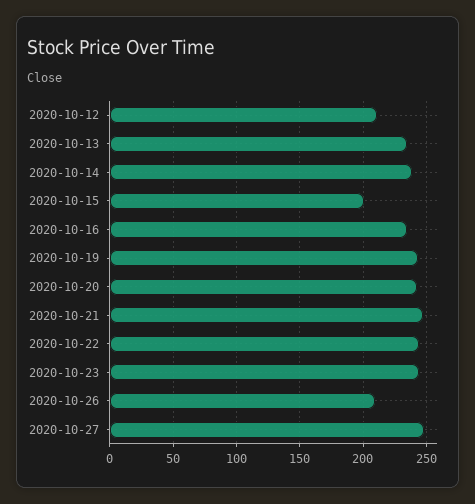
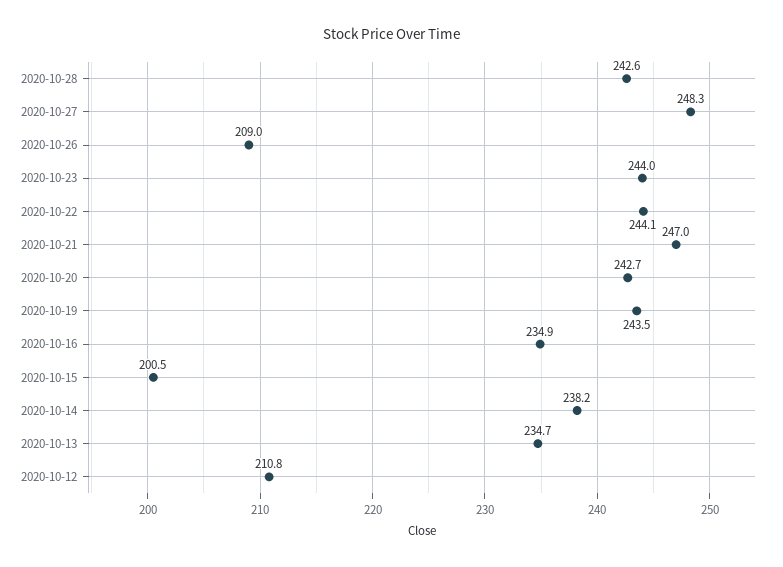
2020-10-28: none -> 242.6

